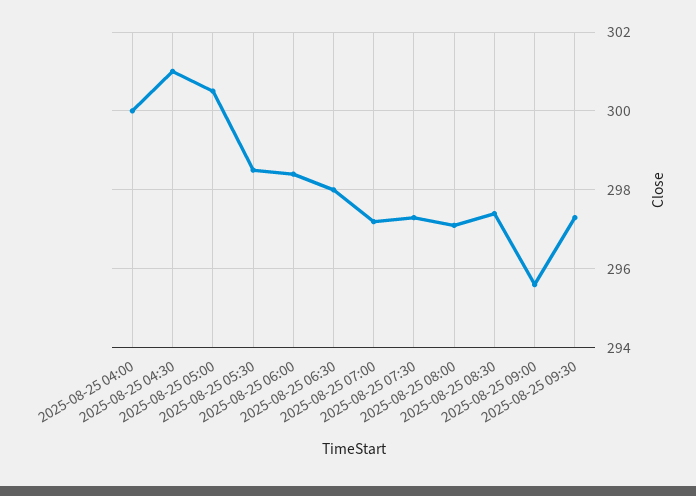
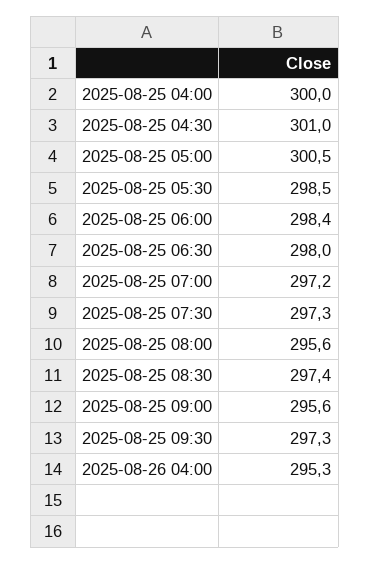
2025-08-25 08:00: 297 -> 295.6
2025-08-26 04:00: none -> 295.3

